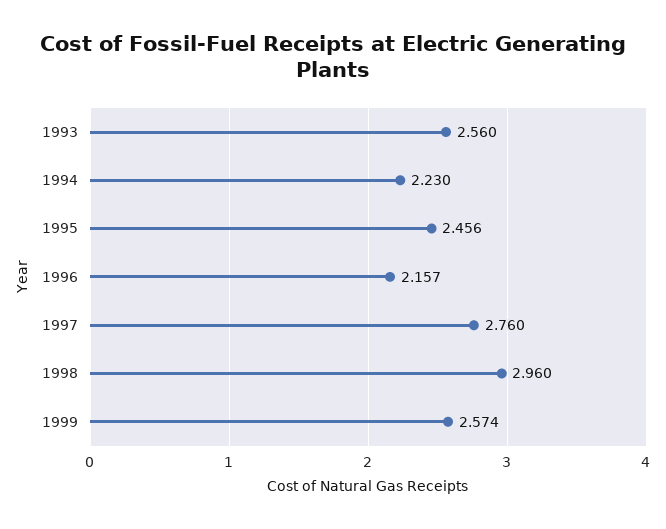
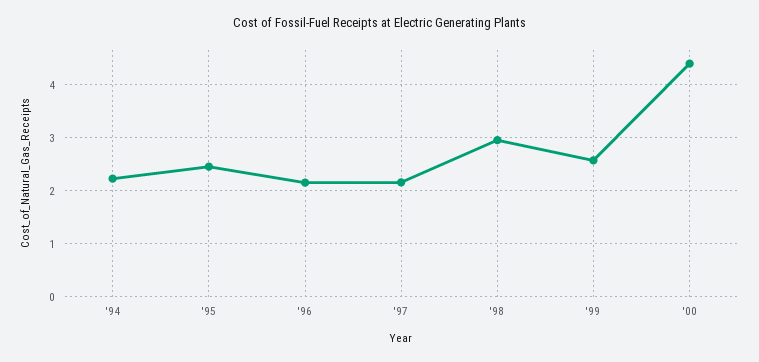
1993: 2.56 -> none
1997: 2.76 -> 2.2
'00: none -> 4.4

